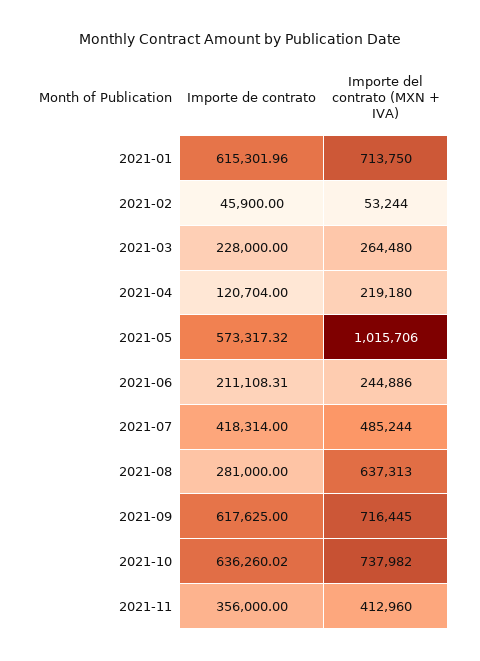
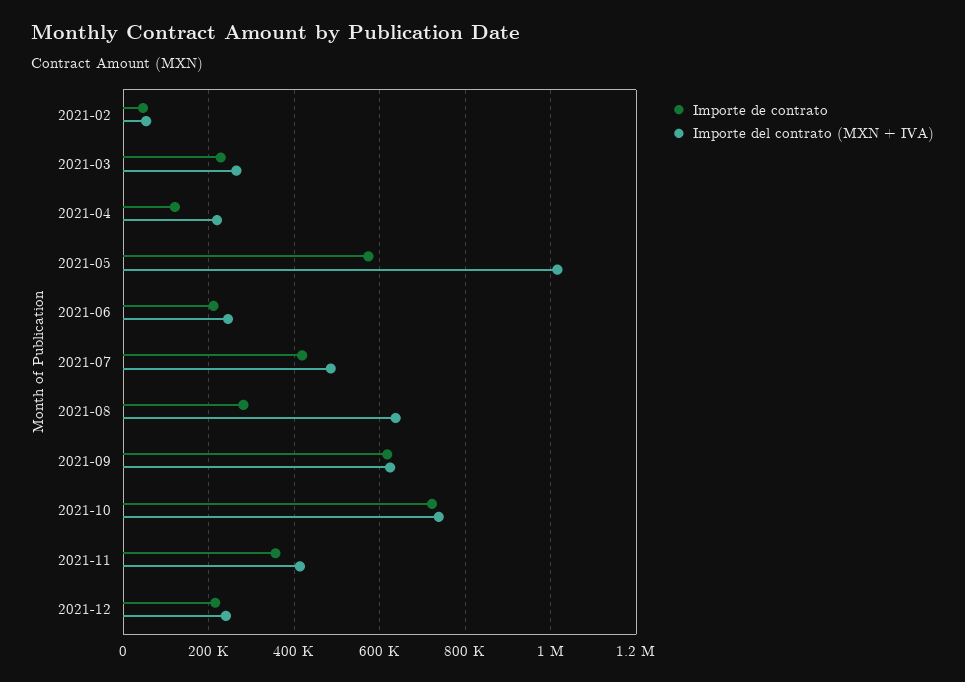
Importe de contrato, 2021-01: 615301.96 -> none
Importe del contrato (MXN + IVA), 2021-01: 713750 -> none
Importe del contrato (MXN + IVA), 2021-09: 716445 -> 620000
Importe de contrato, 2021-10: 636260.02 -> 720000
Importe de contrato, 2021-12: none -> 220000
Importe del contrato (MXN + IVA), 2021-12: none -> 240000

